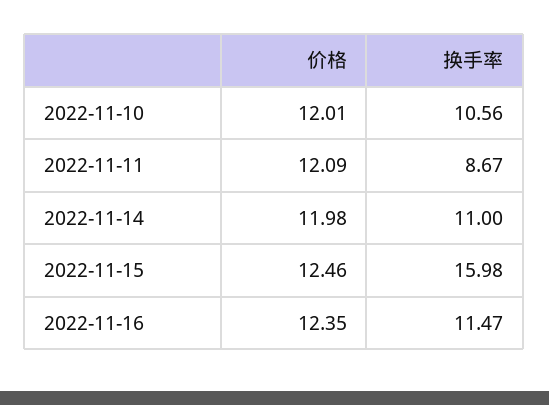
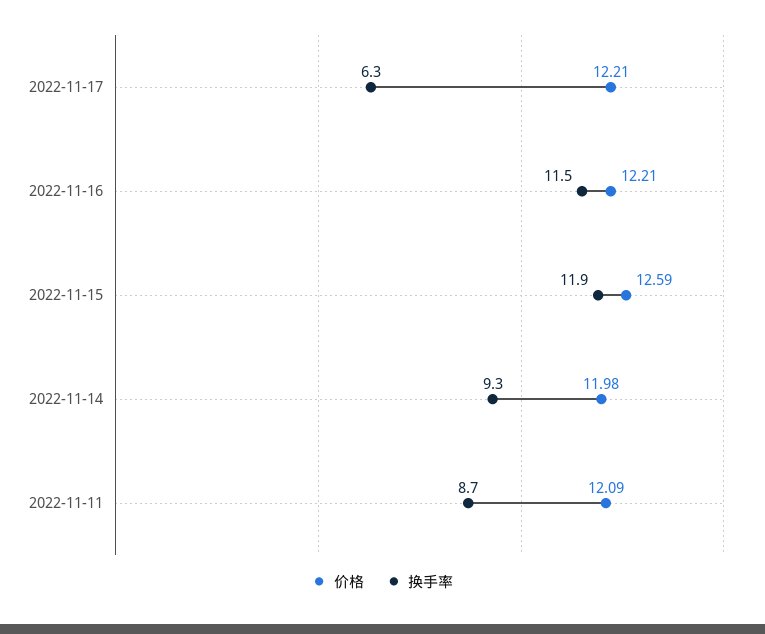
价格, 2022-11-10: 12.01 -> none
换手率, 2022-11-10: 10.56 -> none
换手率, 2022-11-14: 11 -> 9.3
价格, 2022-11-15: 12.46 -> 12.59
换手率, 2022-11-15: 15.98 -> 11.9
价格, 2022-11-16: 12.35 -> 12.21
价格, 2022-11-17: none -> 12.21
换手率, 2022-11-17: none -> 6.3

